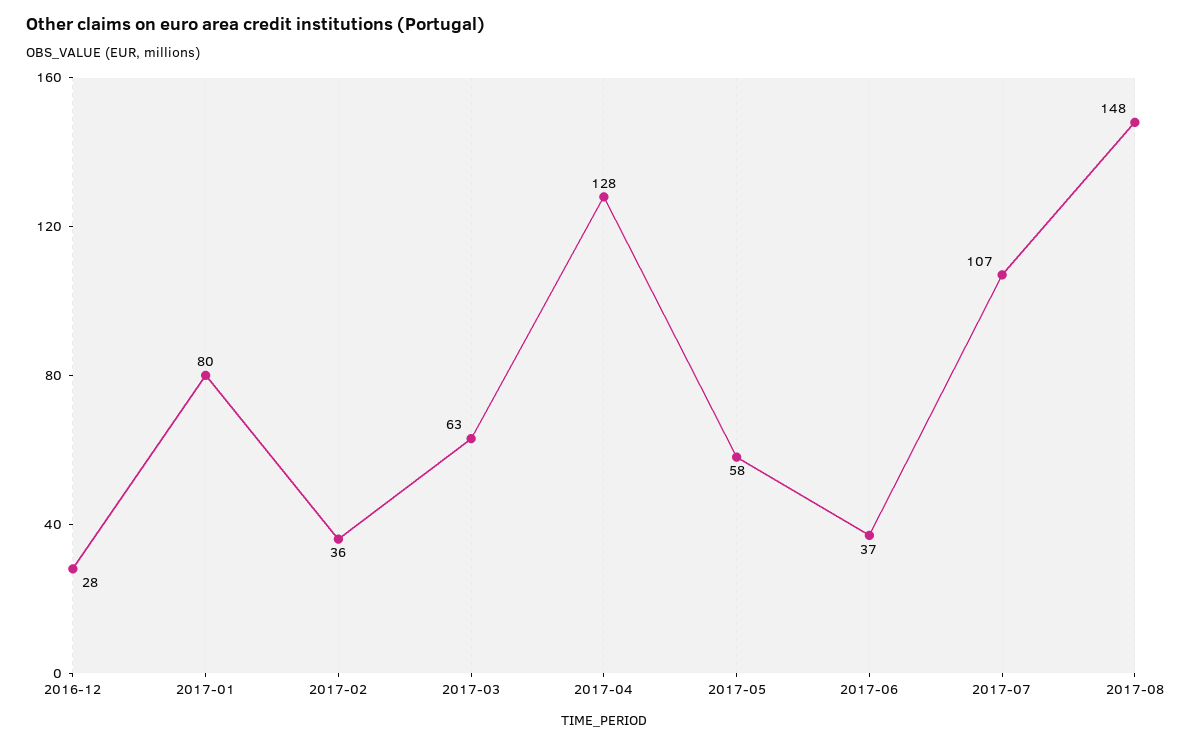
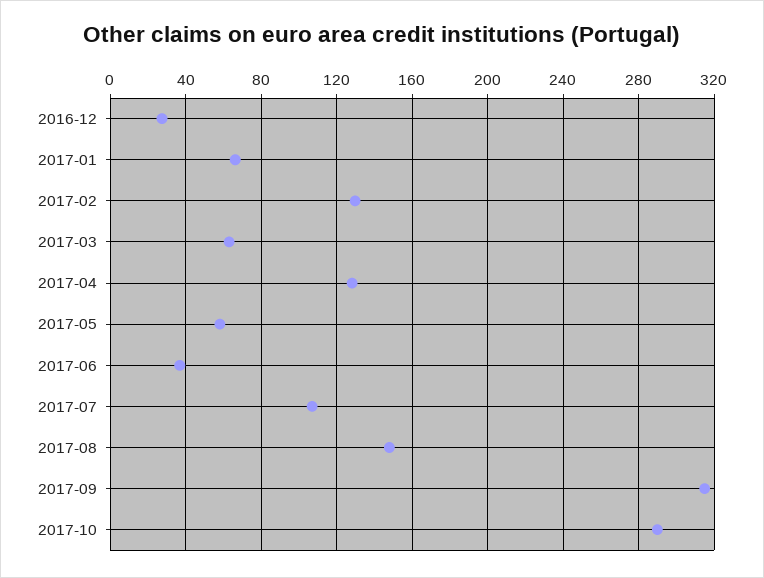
2017-01: 80 -> 65
2017-02: 36 -> 130
2017-09: none -> 315
2017-10: none -> 290

